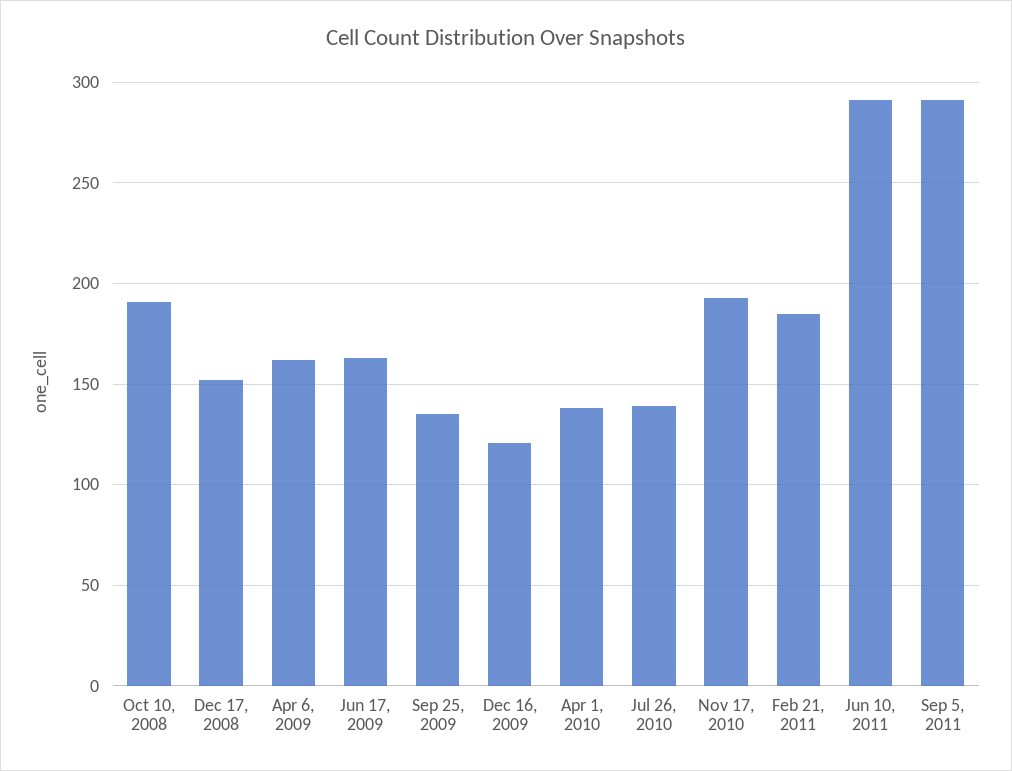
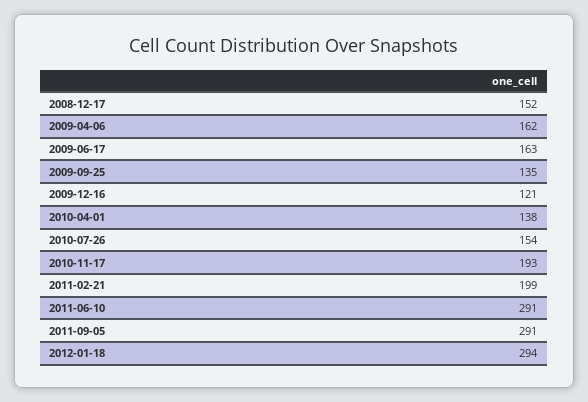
Oct 10, 2008: 190 -> none
Jul 26, 2010: 140 -> 154
Feb 21, 2011: 185 -> 199
2012-01-18: none -> 294

